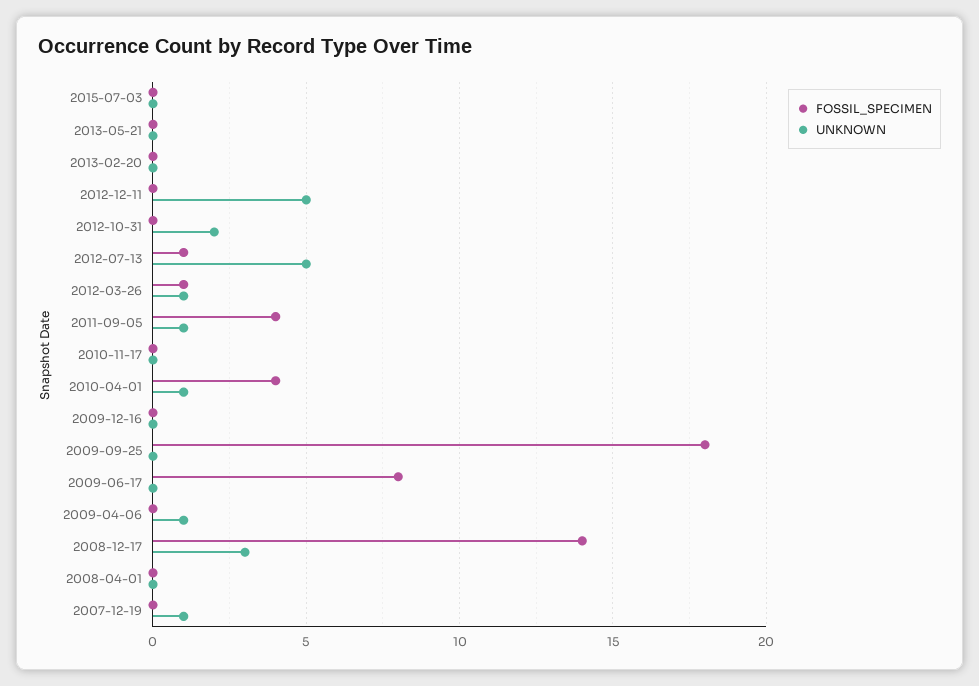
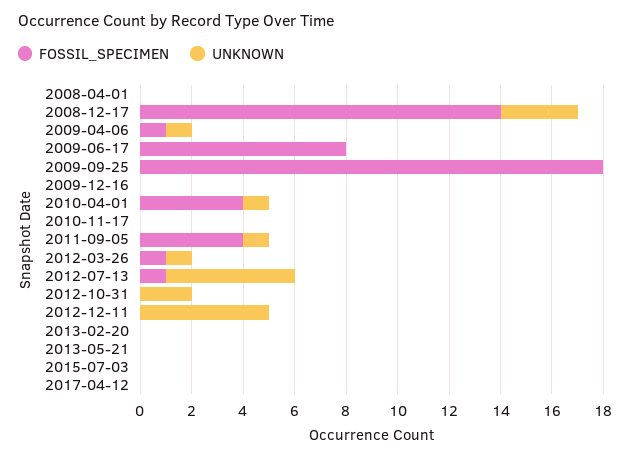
FOSSIL_SPECIMEN, 2009-04-06: 0 -> 1
FOSSIL_SPECIMEN, 2007-12-19: 0 -> none
UNKNOWN, 2007-12-19: 1 -> none
FOSSIL_SPECIMEN, 2017-04-12: none -> 0
UNKNOWN, 2017-04-12: none -> 0

